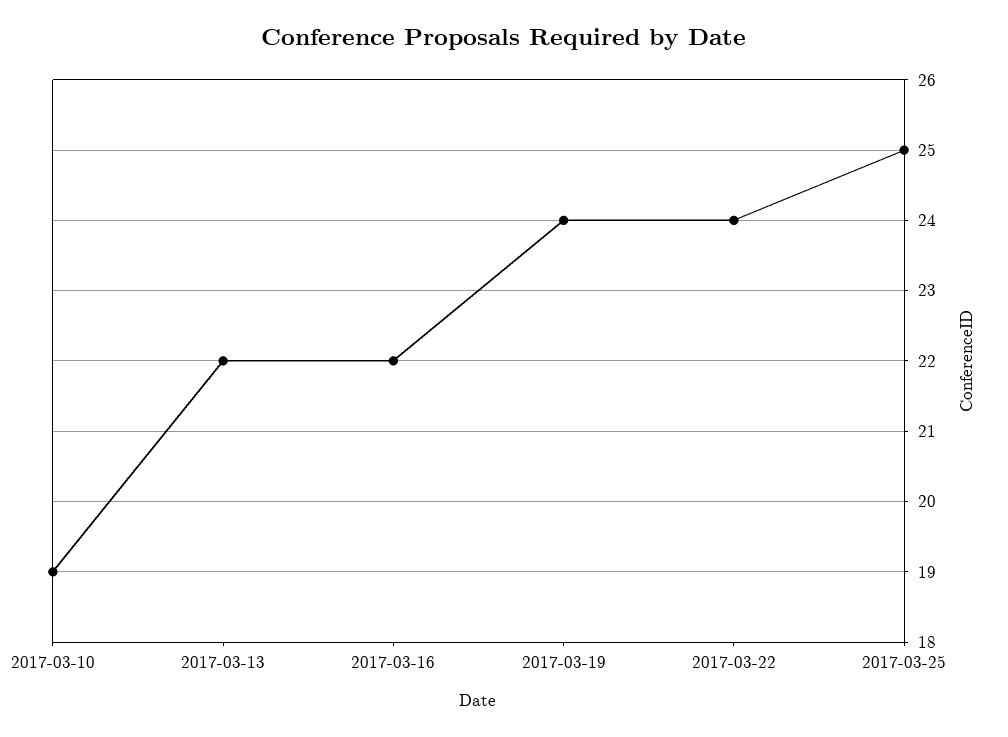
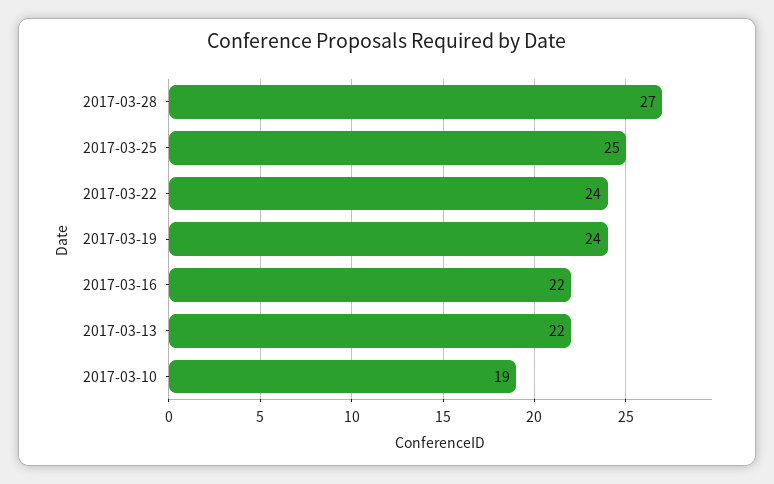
2017-03-28: none -> 27

